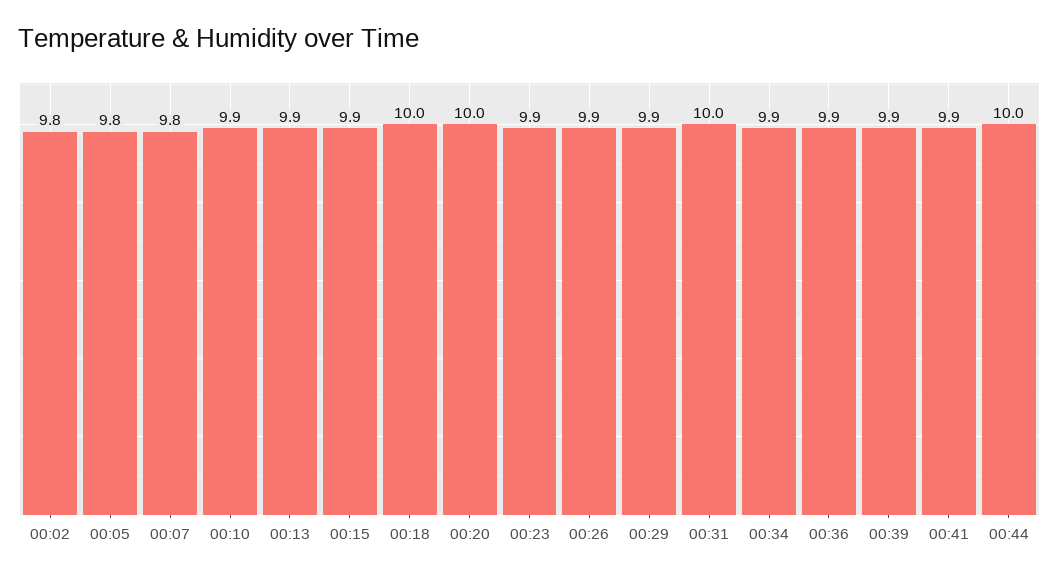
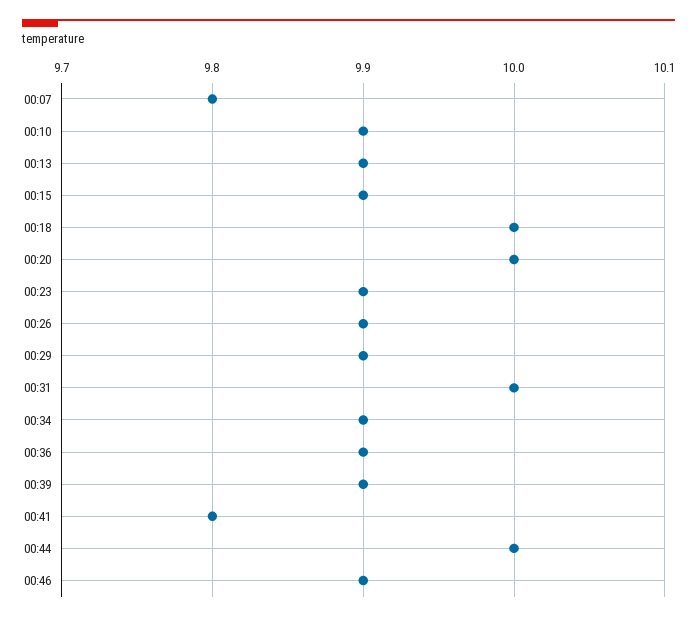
00:02: 9.8 -> none
00:05: 9.8 -> none
00:41: 9.9 -> 9.8
00:46: none -> 9.9

